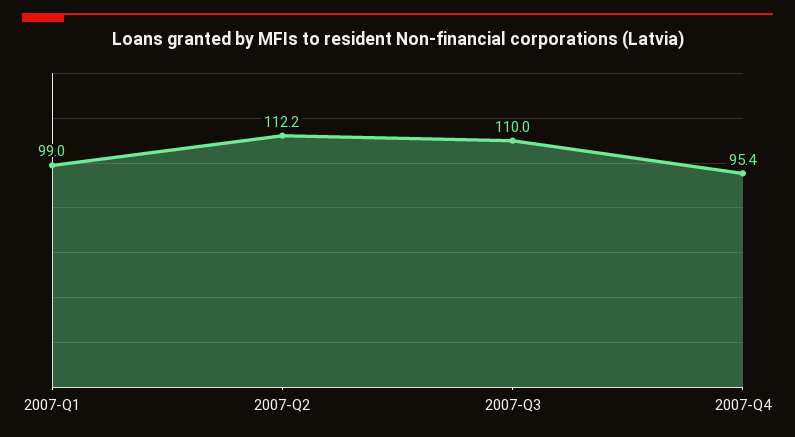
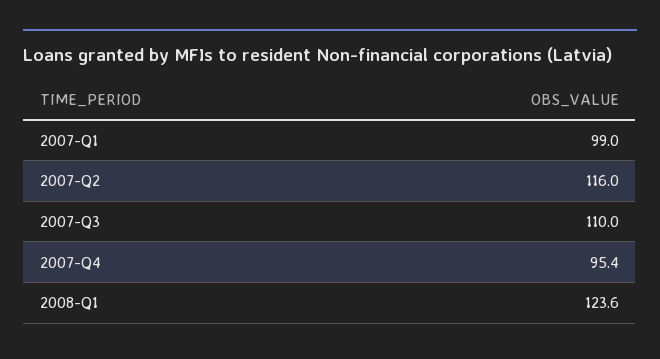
2007-Q2: 112.2 -> 116
2008-Q1: none -> 123.6

